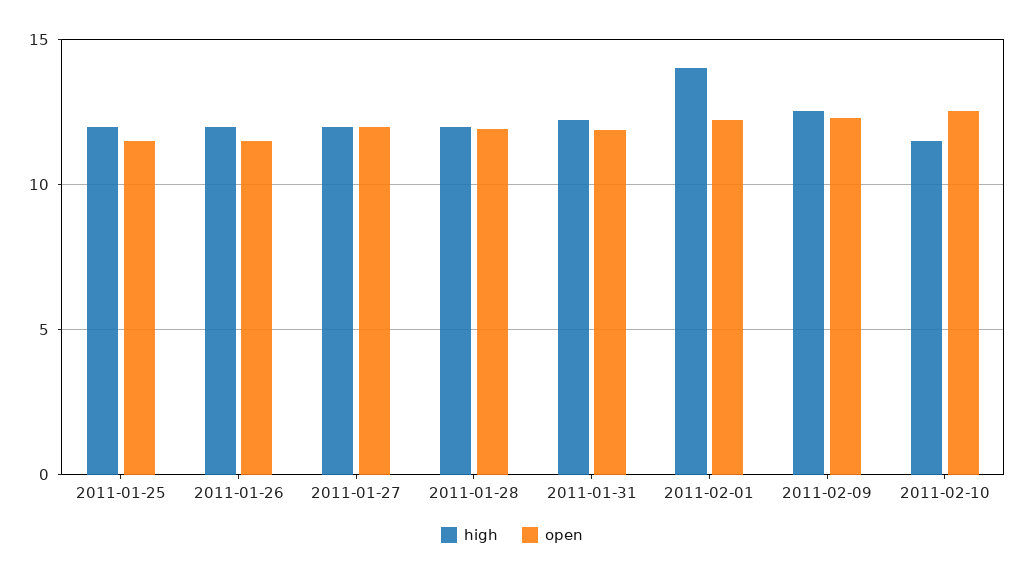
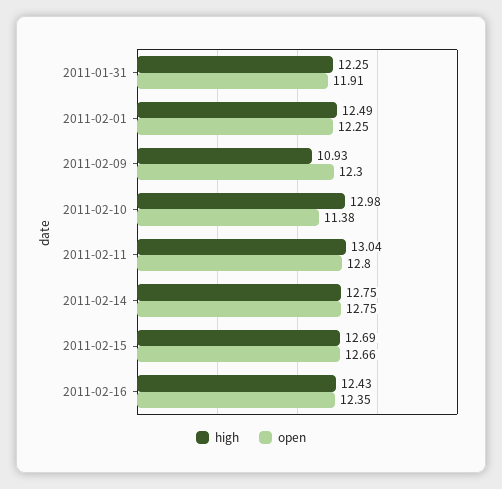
high, 2011-01-25: 12 -> none
open, 2011-01-25: 11.5 -> none
high, 2011-01-26: 12 -> none
open, 2011-01-26: 11.5 -> none
high, 2011-01-27: 12 -> none
open, 2011-01-27: 12 -> none
high, 2011-01-28: 12 -> none
open, 2011-01-28: 12 -> none
high, 2011-02-01: 14 -> 12.49
high, 2011-02-09: 12.5 -> 10.93
high, 2011-02-10: 11.5 -> 12.98
open, 2011-02-10: 12.5 -> 11.38
high, 2011-02-11: none -> 13.04
open, 2011-02-11: none -> 12.8
high, 2011-02-14: none -> 12.75
open, 2011-02-14: none -> 12.75
high, 2011-02-15: none -> 12.69
open, 2011-02-15: none -> 12.66
high, 2011-02-16: none -> 12.43
open, 2011-02-16: none -> 12.35

